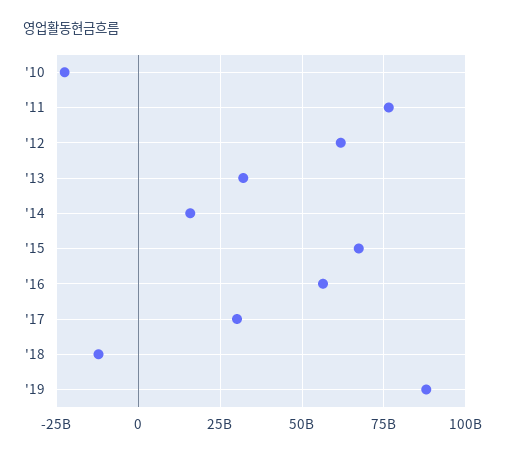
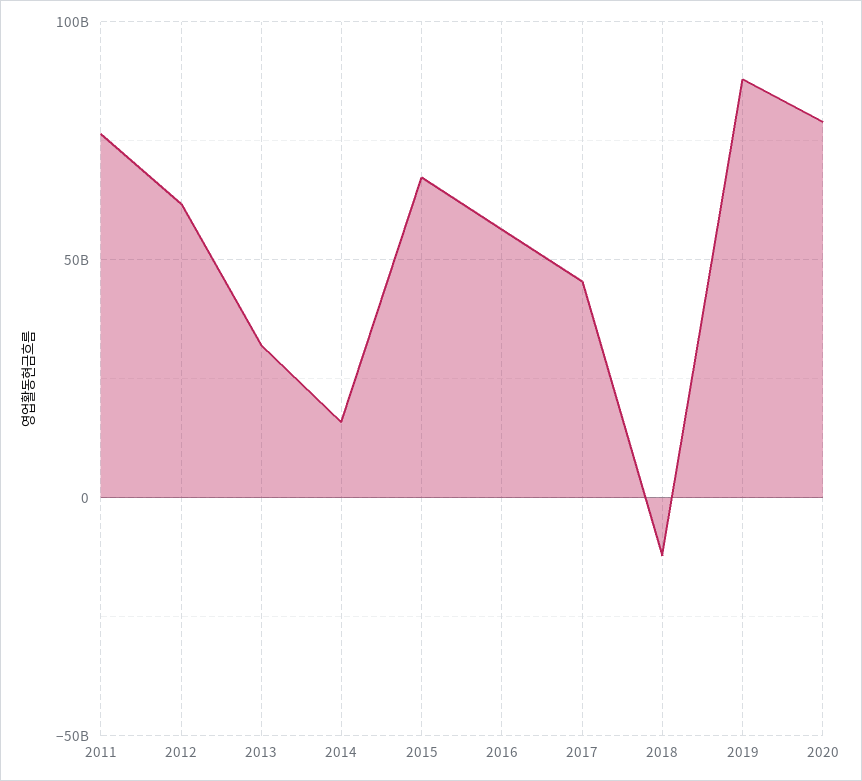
'10: -22500000000 -> none
'17: 30000000000 -> 45000000000
2020: none -> 80000000000

